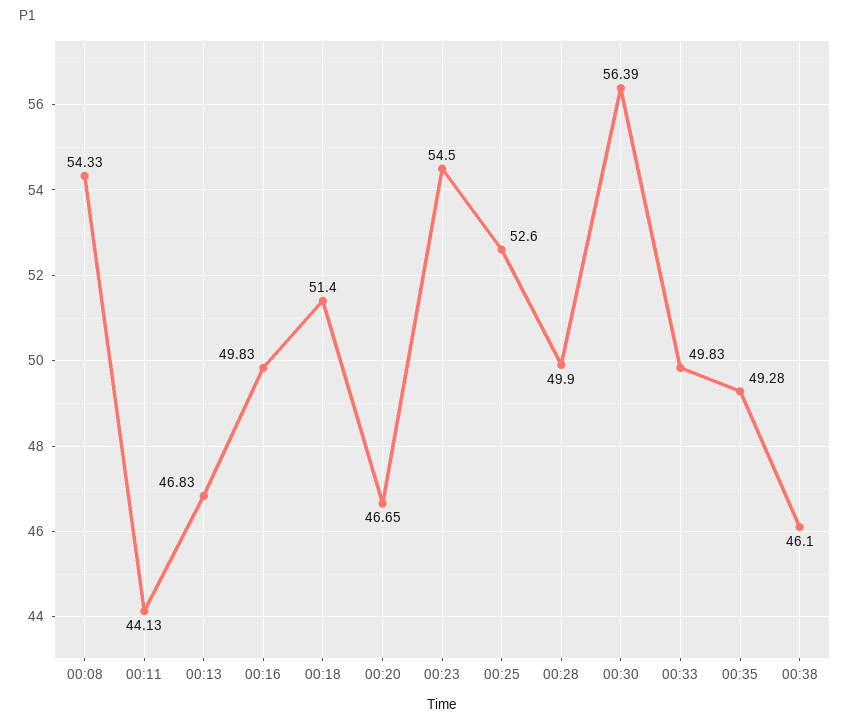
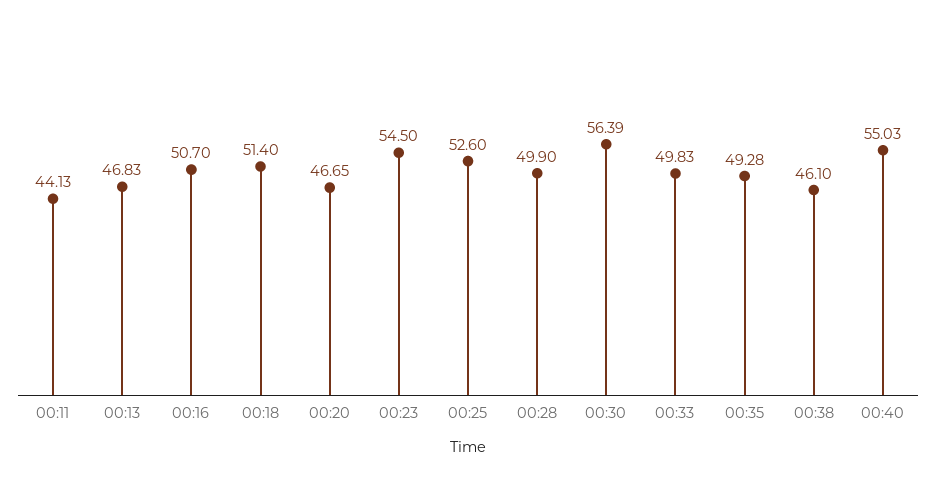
00:08: 54.33 -> none
00:16: 49.83 -> 50.7
00:40: none -> 55.03

